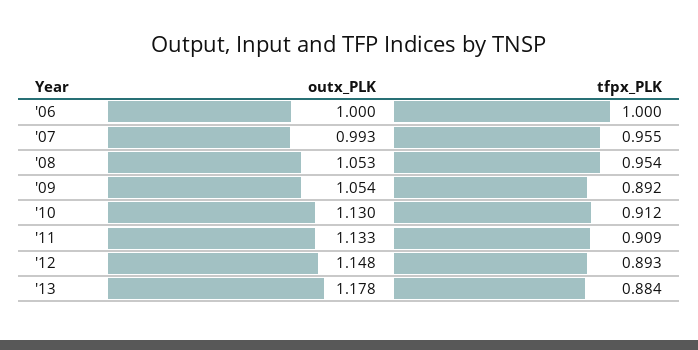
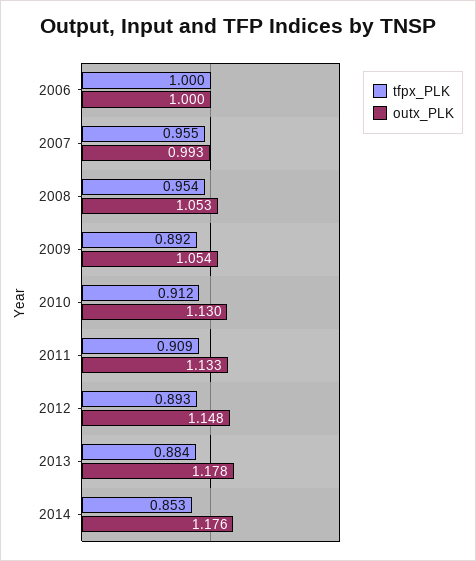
tfpx_PLK, 2014: none -> 0.853
outx_PLK, 2014: none -> 1.176

